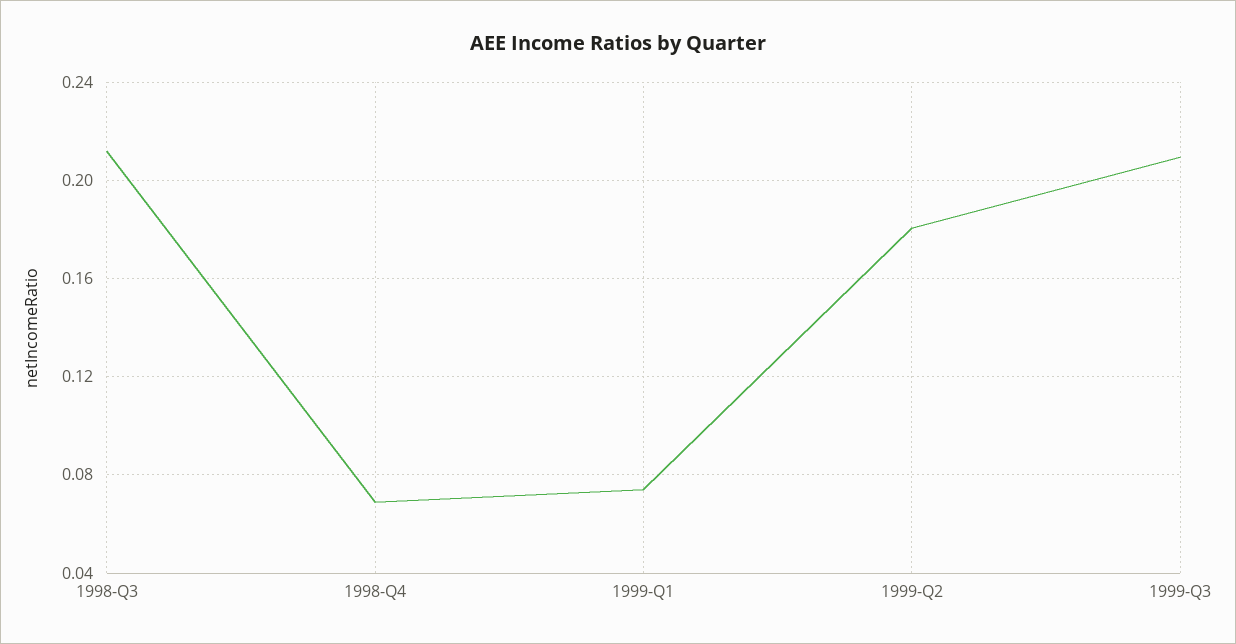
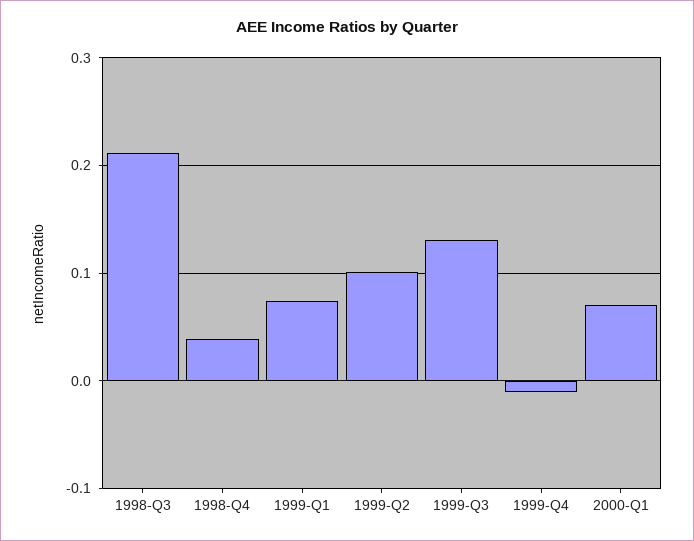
1998-Q4: 0.07 -> 0.04
1999-Q2: 0.18 -> 0.1
1999-Q3: 0.21 -> 0.13
1999-Q4: none -> -0.01
2000-Q1: none -> 0.07

